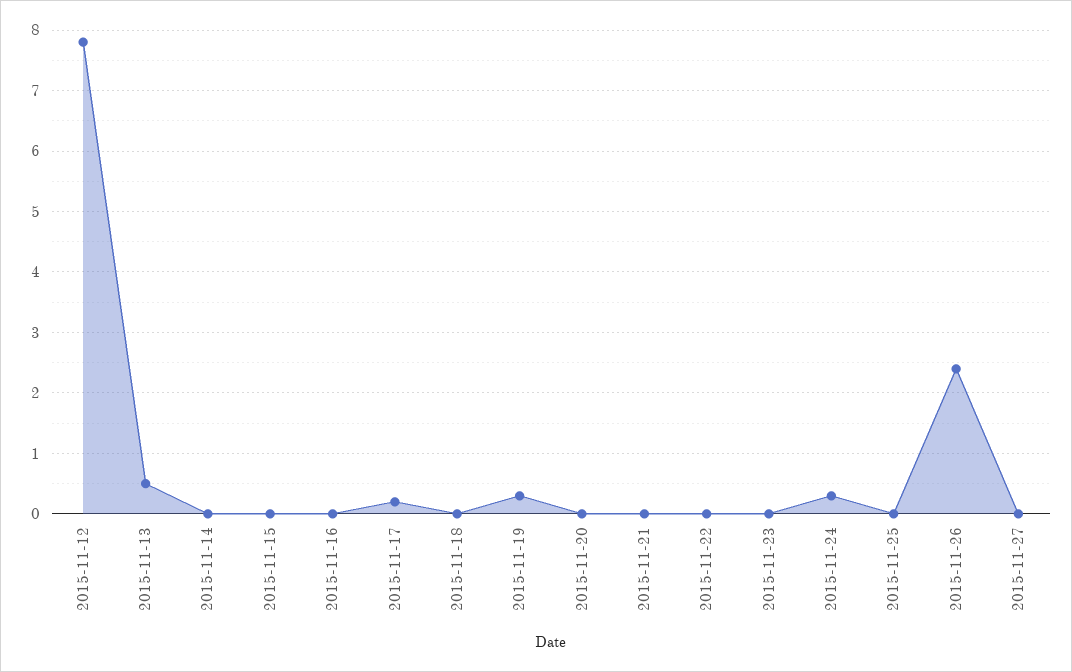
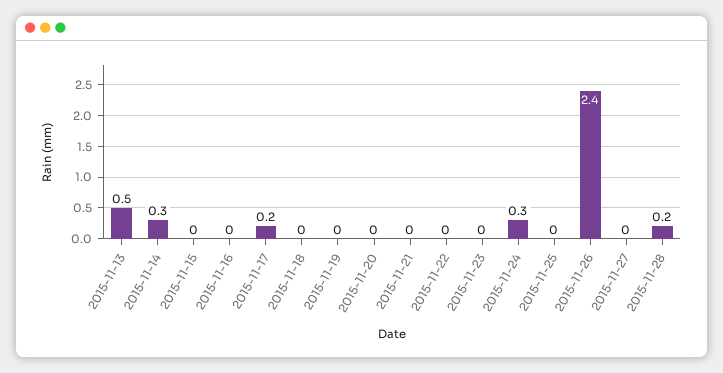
2015-11-12: 7.8 -> none
2015-11-14: 0 -> 0.3
2015-11-19: 0.3 -> 0
2015-11-28: none -> 0.2

